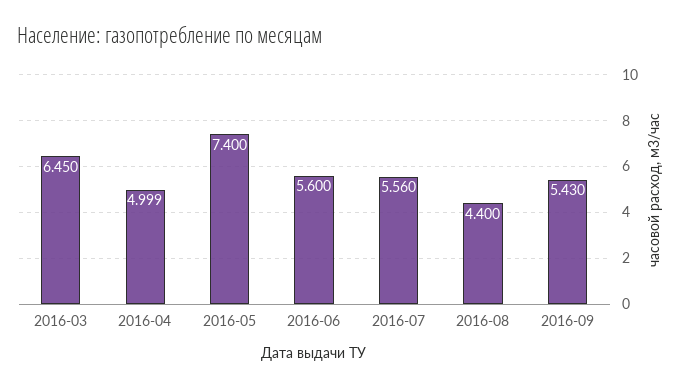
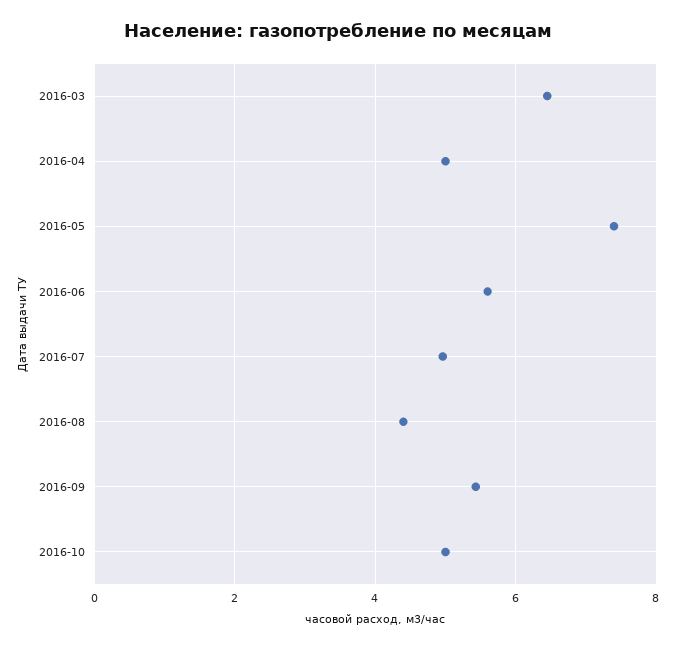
2016-07: 5.56 -> 5
2016-10: none -> 5

